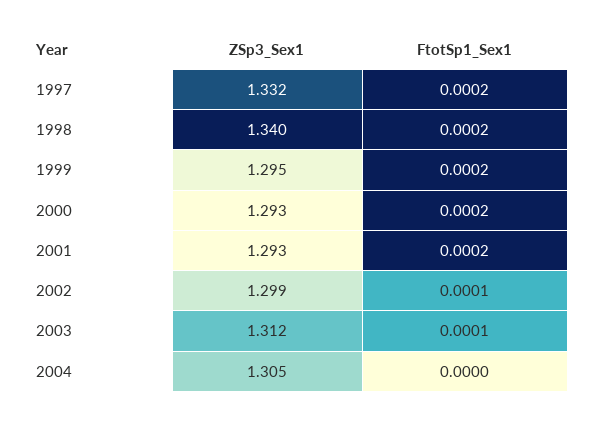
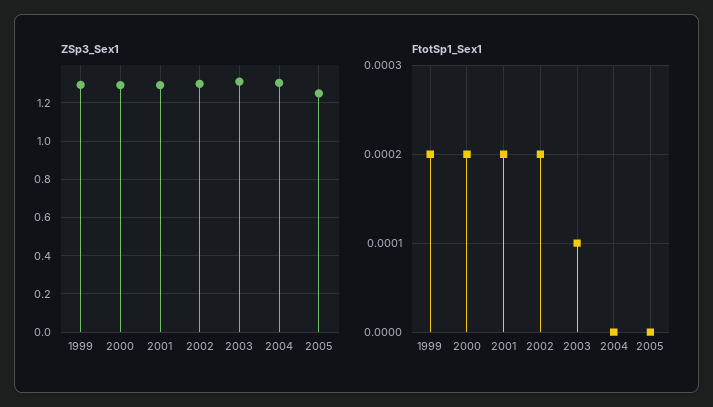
ZSp3_Sex1, 1997: 1.332 -> none
FtotSp1_Sex1, 1997: 0.0002 -> none
ZSp3_Sex1, 1998: 1.34 -> none
FtotSp1_Sex1, 1998: 0.0002 -> none
FtotSp1_Sex1, 2002: 0.0001 -> 0.0002
ZSp3_Sex1, 2005: none -> 1.25
FtotSp1_Sex1, 2005: none -> 0

